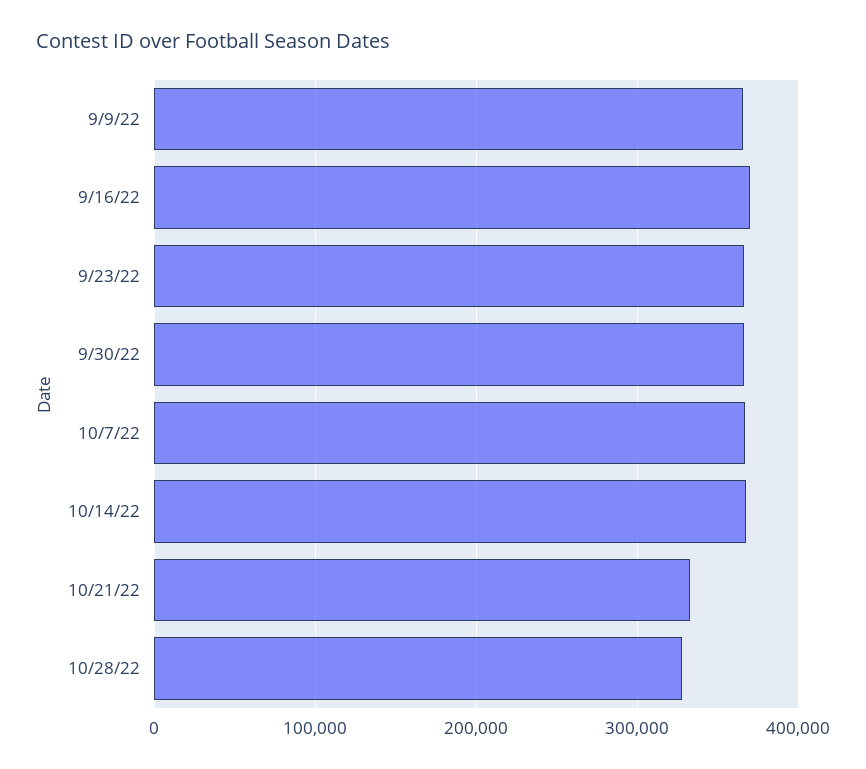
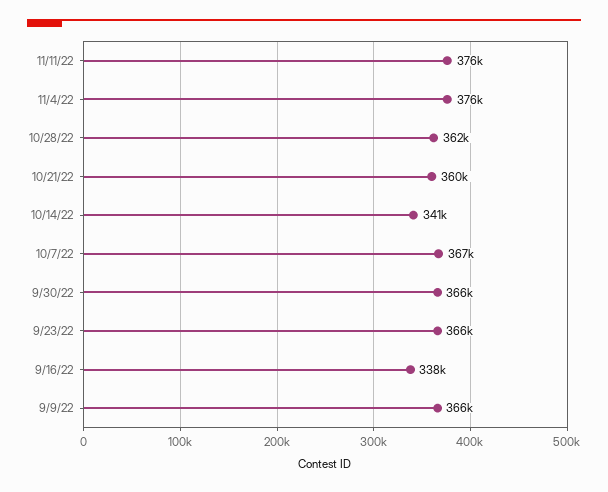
9/16/22: 370000 -> 338000
10/14/22: 370000 -> 341000
10/21/22: 330000 -> 360000
10/28/22: 330000 -> 362000
11/11/22: none -> 376000
11/4/22: none -> 376000

